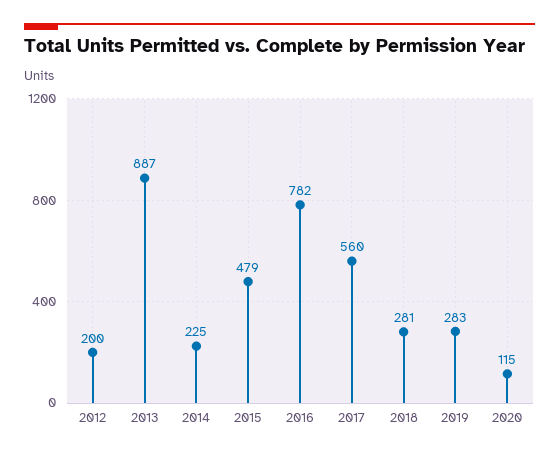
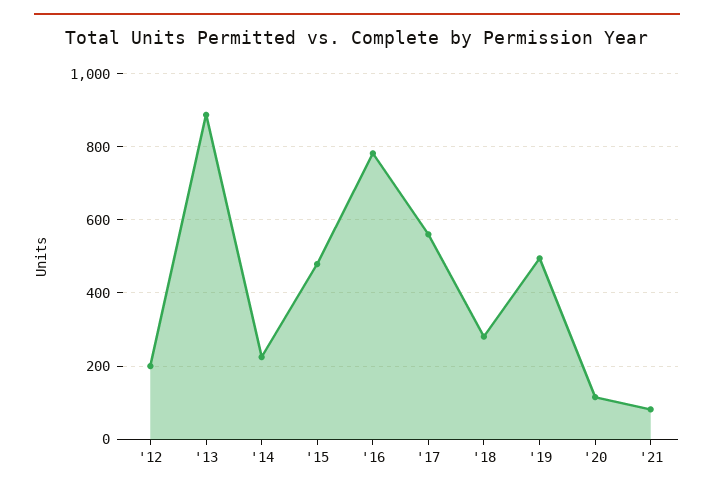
2019: 283 -> 500
'21: none -> 80

